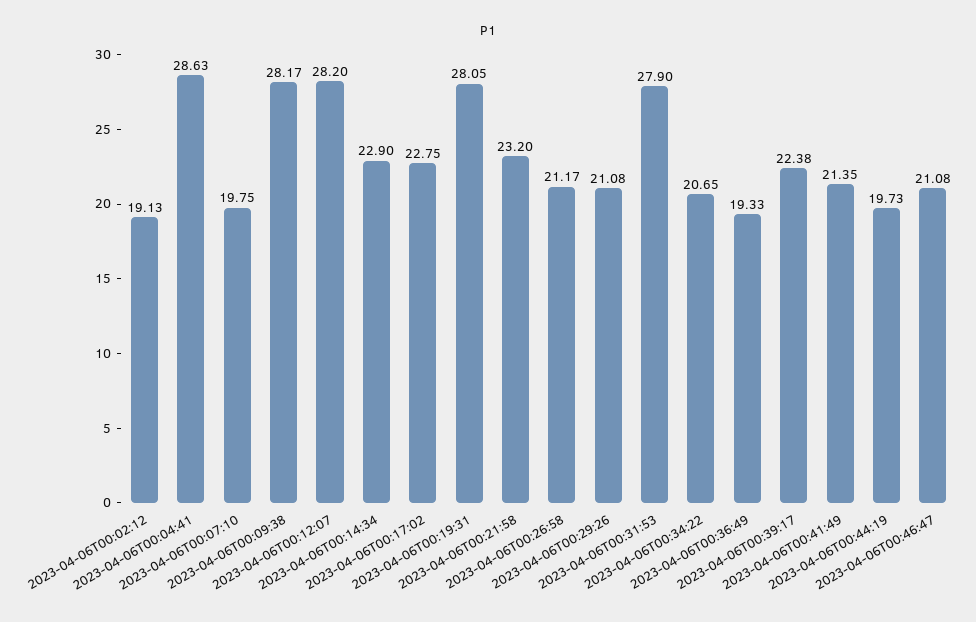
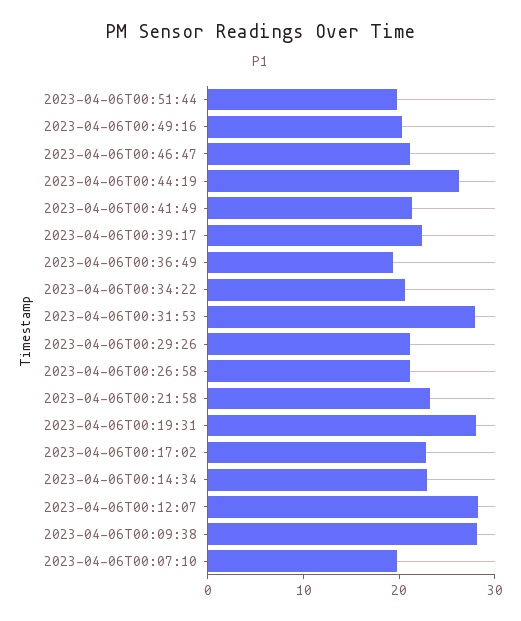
2023-04-06T00:02:12: 19.13 -> none
2023-04-06T00:04:41: 28.63 -> none
2023-04-06T00:44:19: 19.73 -> 26
2023-04-06T00:51:44: none -> 20
2023-04-06T00:49:16: none -> 20

